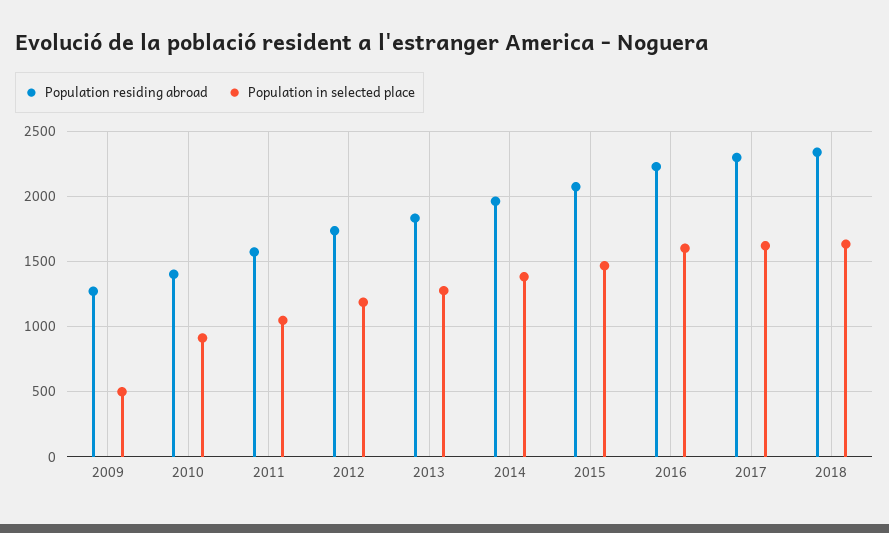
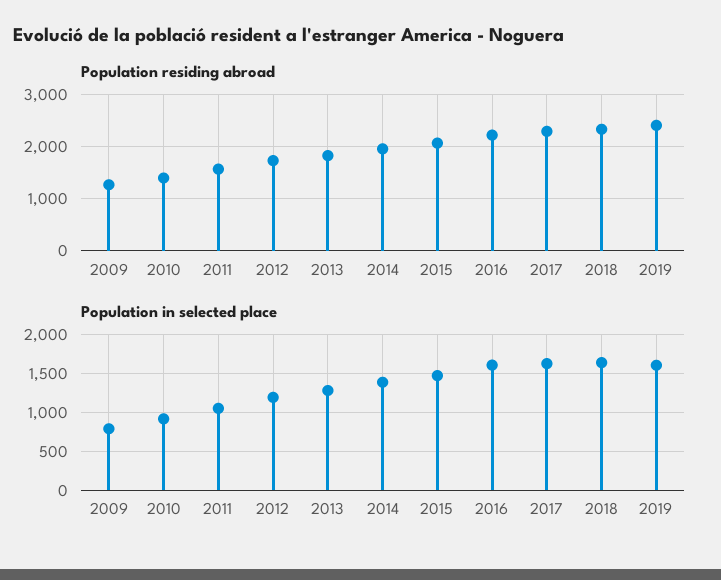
Population in selected place, 2009: 500 -> 800
Population residing abroad, 2019: none -> 2400
Population in selected place, 2019: none -> 1600

